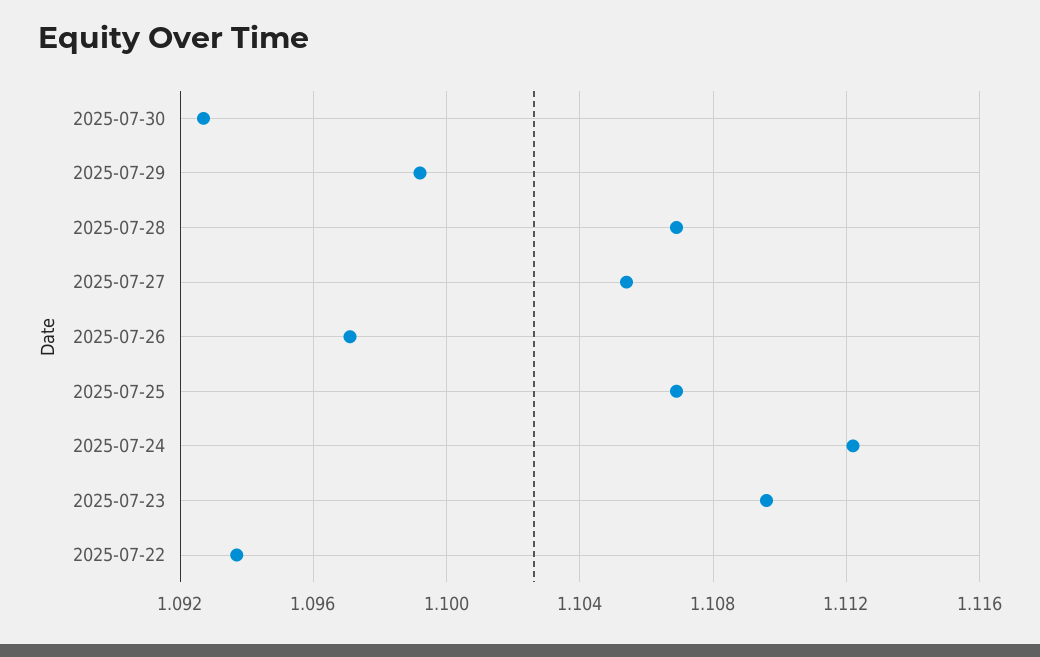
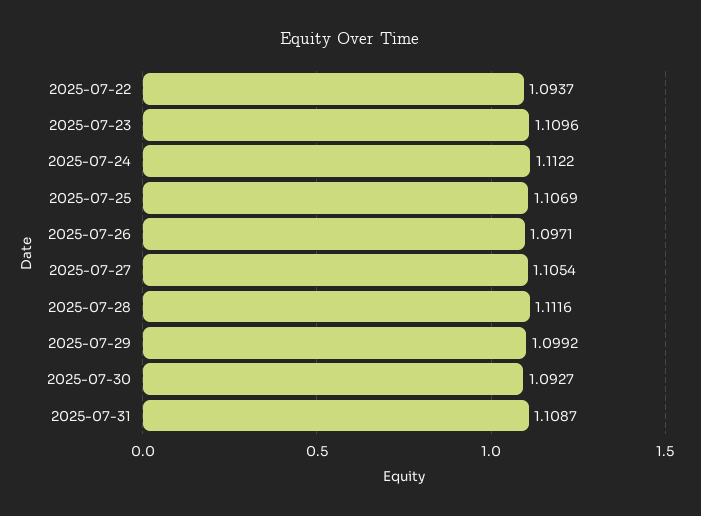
2025-07-28: 1.107 -> 1.1116
2025-07-31: none -> 1.1087

